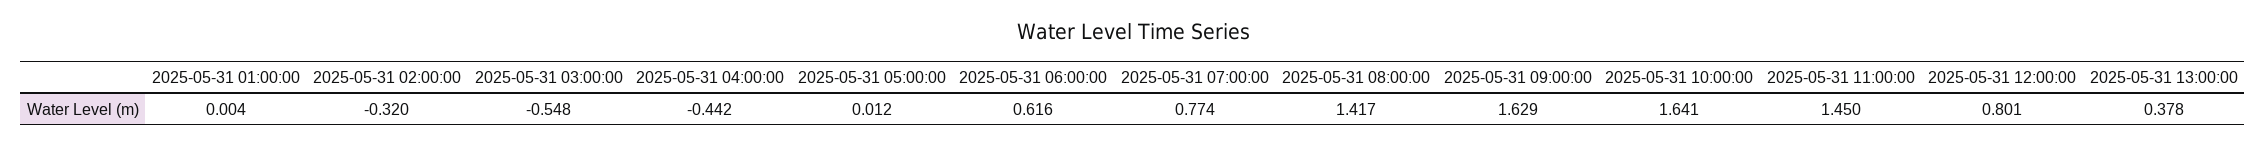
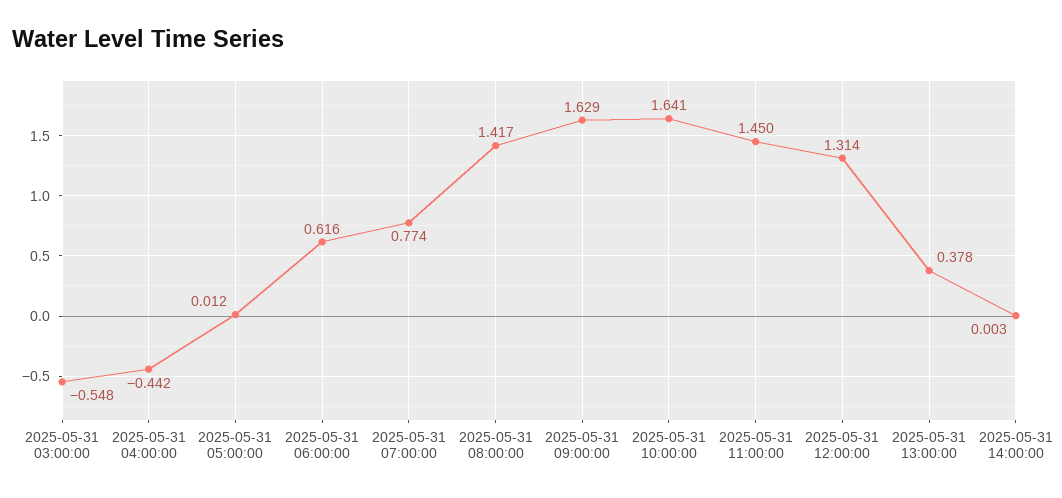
2025-05-31 01:00:00: 0.004 -> none
2025-05-31 02:00:00: -0.32 -> none
2025-05-31 12:00:00: 0.801 -> 1.314
2025-05-31 14:00:00: none -> 0.003

